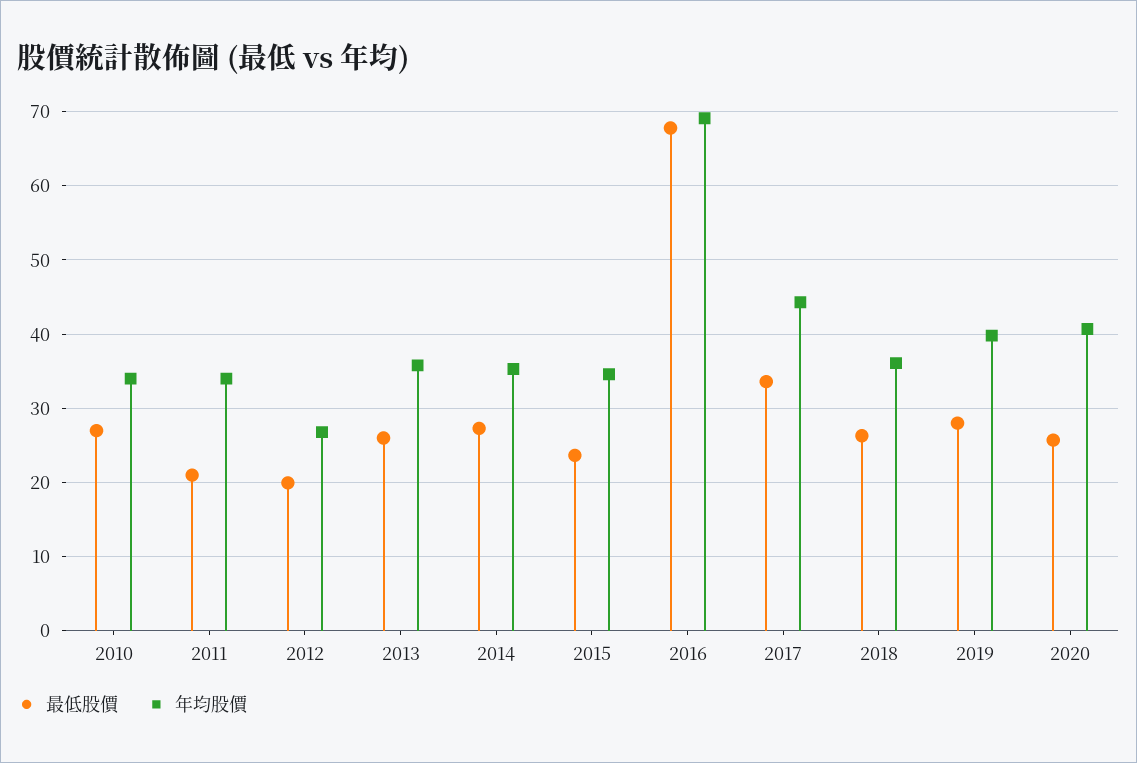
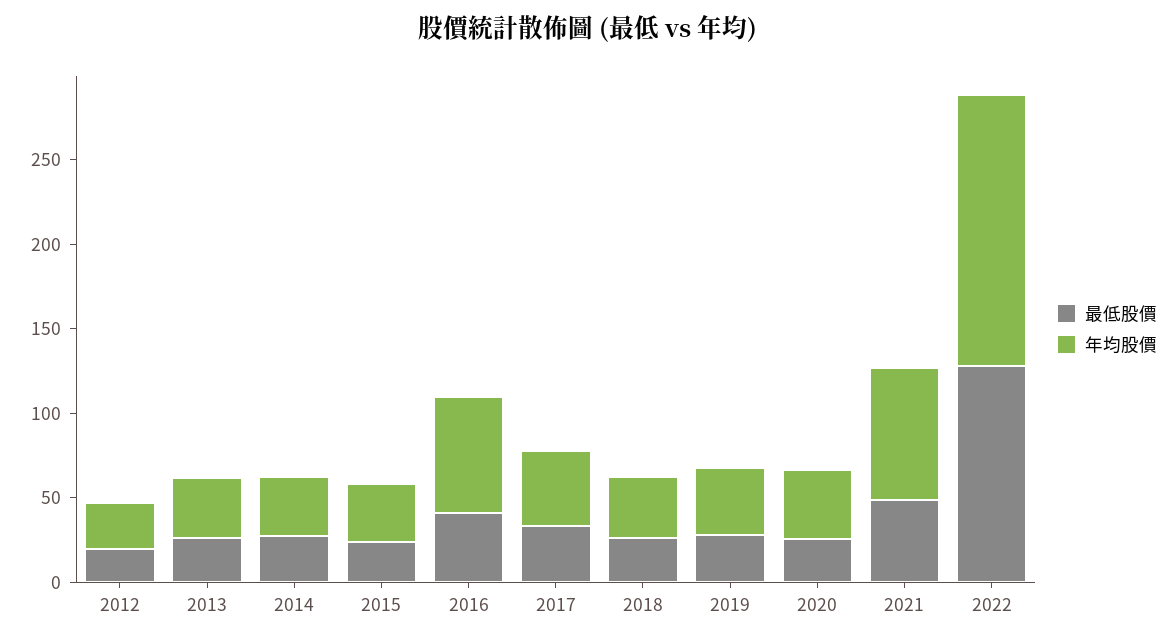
最低股價, 2010: 27 -> none
年均股價, 2010: 34 -> none
最低股價, 2011: 21 -> none
年均股價, 2011: 34 -> none
最低股價, 2016: 68 -> 40
最低股價, 2021: none -> 50
年均股價, 2021: none -> 80
最低股價, 2022: none -> 130
年均股價, 2022: none -> 160

